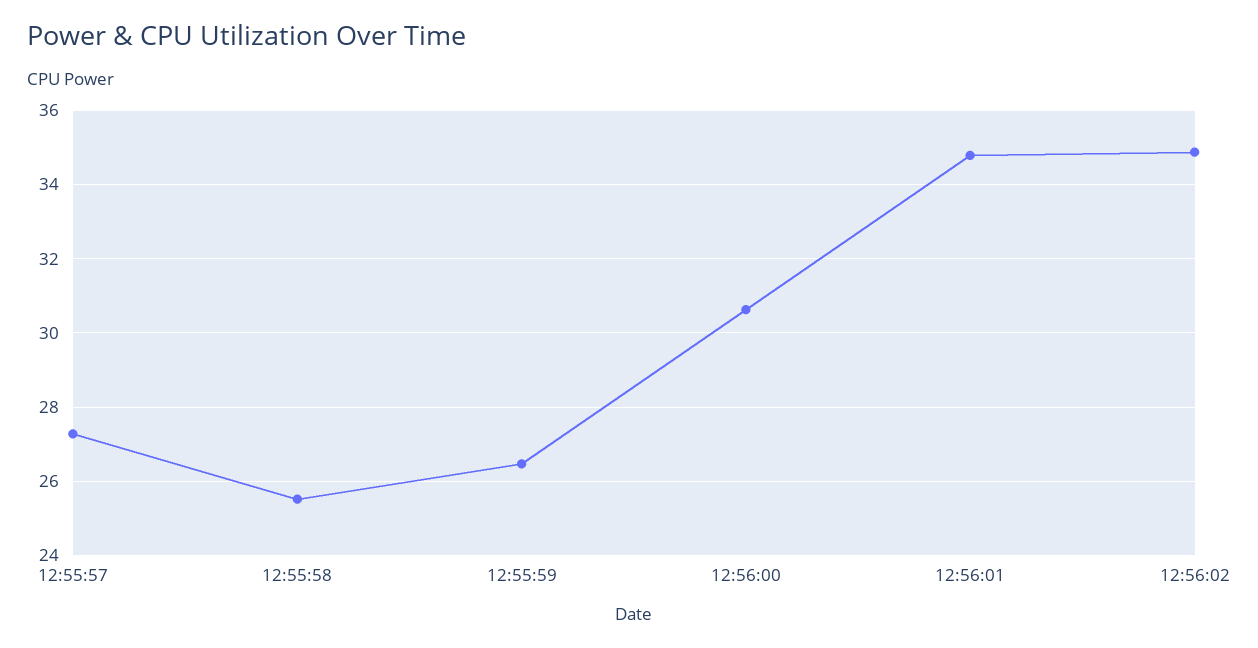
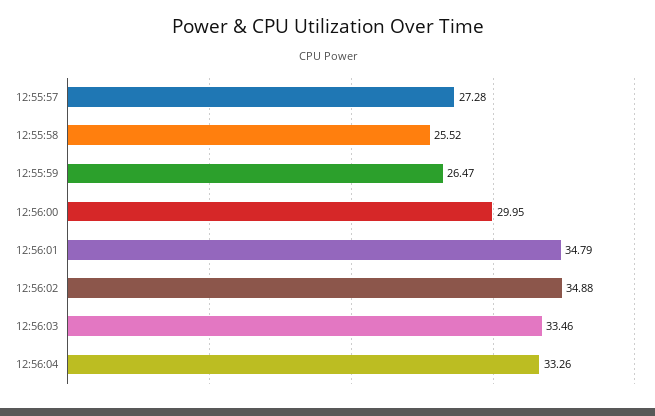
12:56:00: 30.6 -> 29.95
12:56:03: none -> 33.46
12:56:04: none -> 33.26

